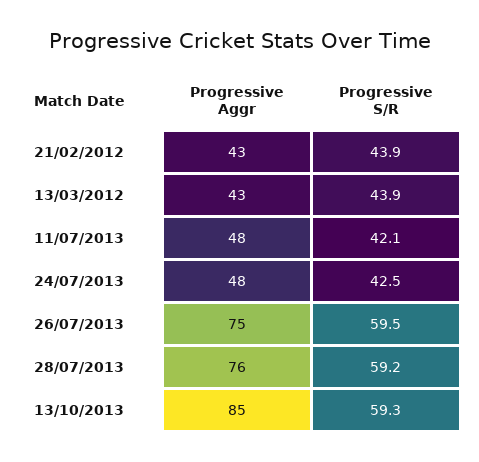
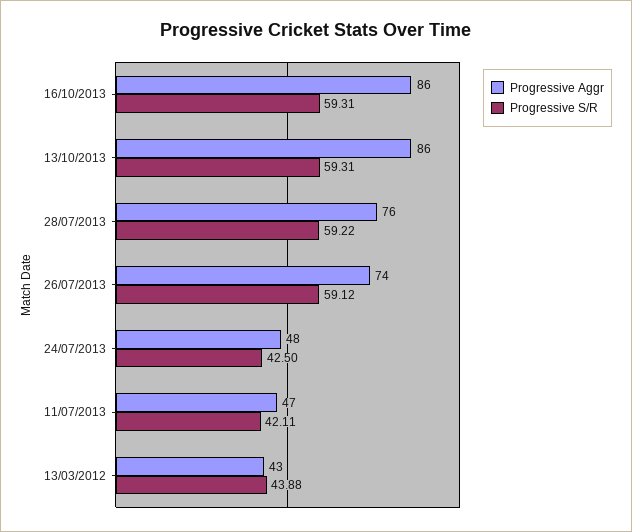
Progressive Aggr, 21/02/2012: 43 -> none
Progressive S/R, 21/02/2012: 43.9 -> none
Progressive Aggr, 11/07/2013: 48 -> 47
Progressive Aggr, 26/07/2013: 75 -> 74
Progressive S/R, 26/07/2013: 59.5 -> 59.12
Progressive Aggr, 13/10/2013: 85 -> 86
Progressive Aggr, 16/10/2013: none -> 86
Progressive S/R, 16/10/2013: none -> 59.31

